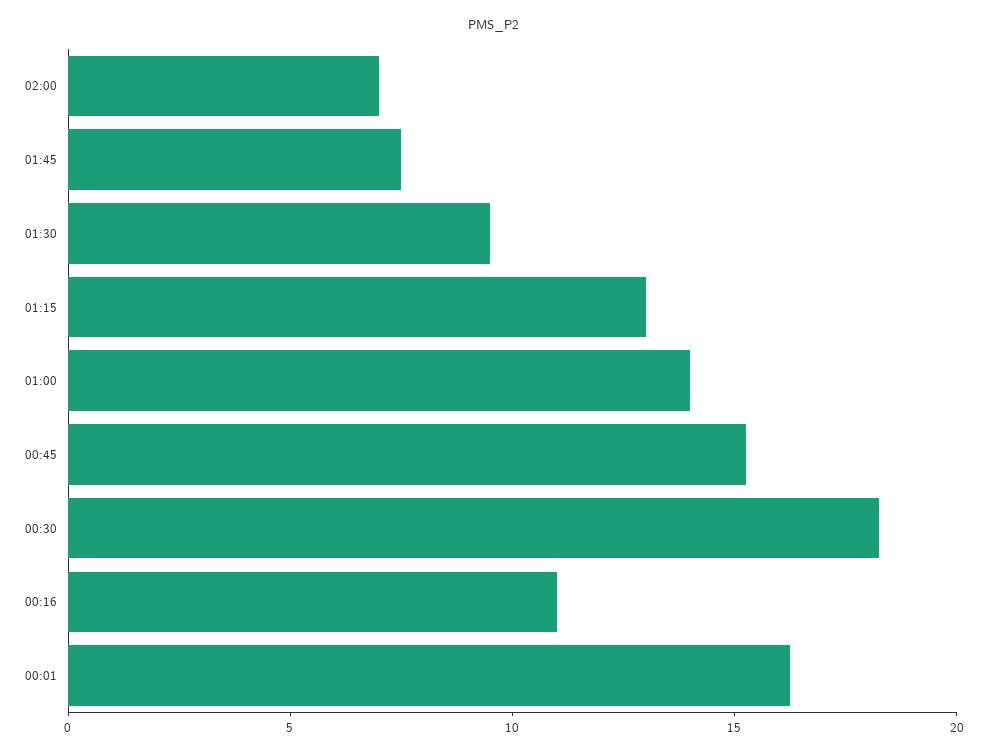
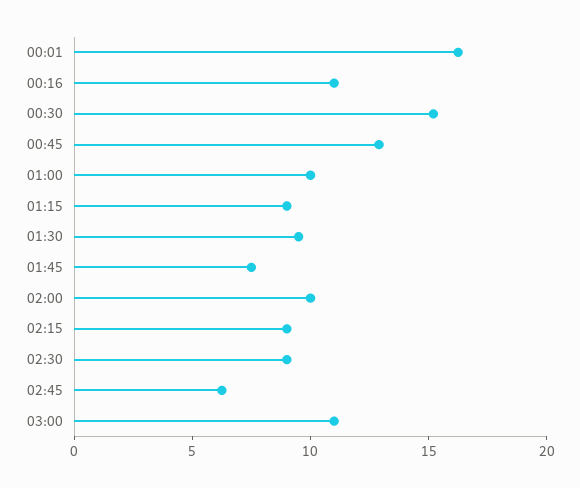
02:00: 7 -> 10
01:15: 13 -> 9
01:00: 14 -> 10
00:45: 15 -> 13
00:30: 18 -> 15
02:15: none -> 9
02:30: none -> 9
02:45: none -> 6
03:00: none -> 11

